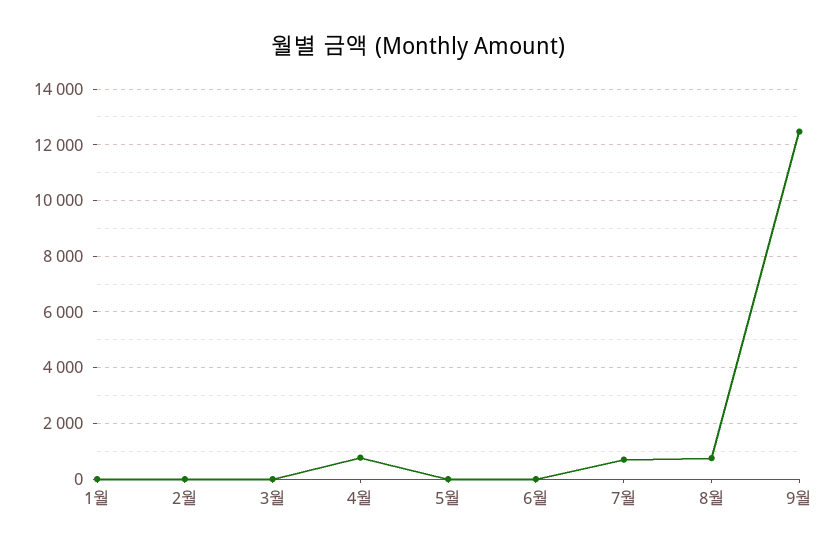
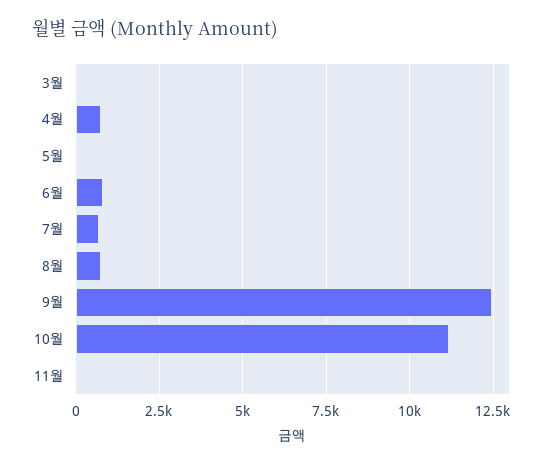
1월: 0 -> none
2월: 0 -> none
6월: 0 -> 750
10월: none -> 11250
11월: none -> 0

